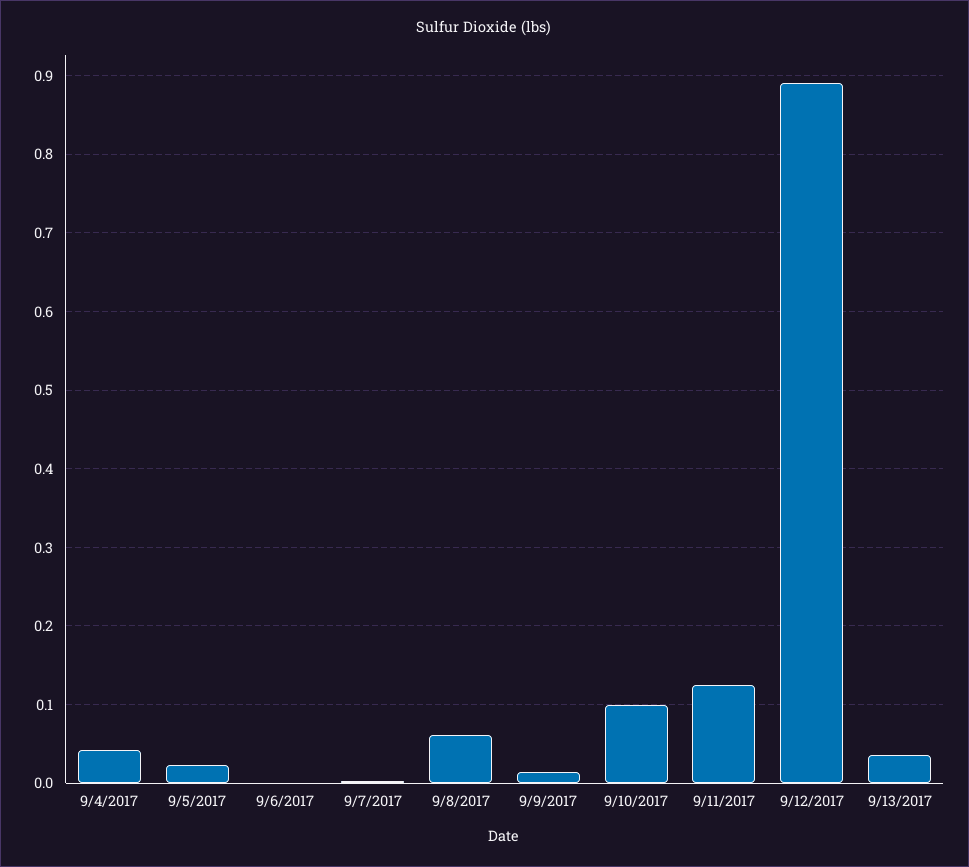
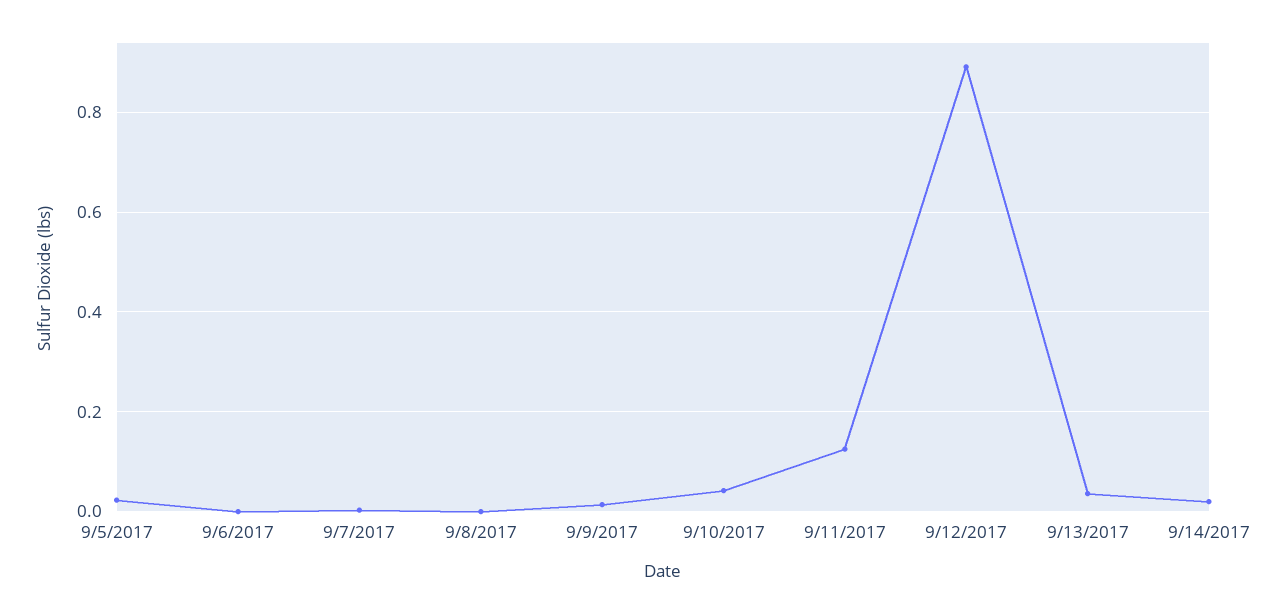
9/4/2017: 0.04 -> none
9/8/2017: 0.06 -> 0
9/10/2017: 0.1 -> 0.04
9/14/2017: none -> 0.02

